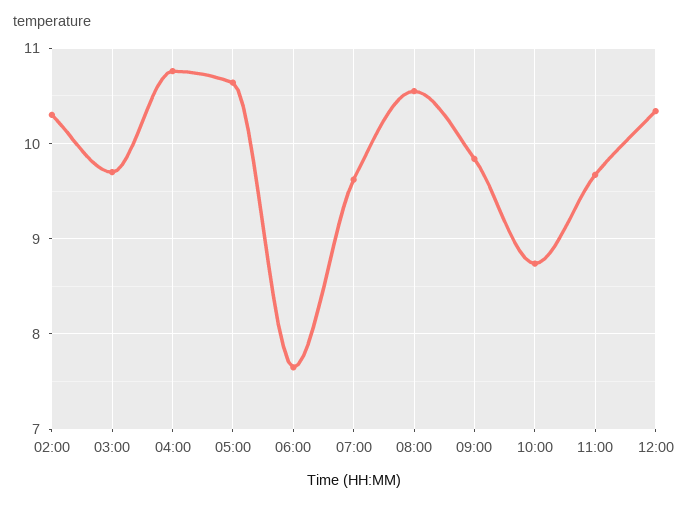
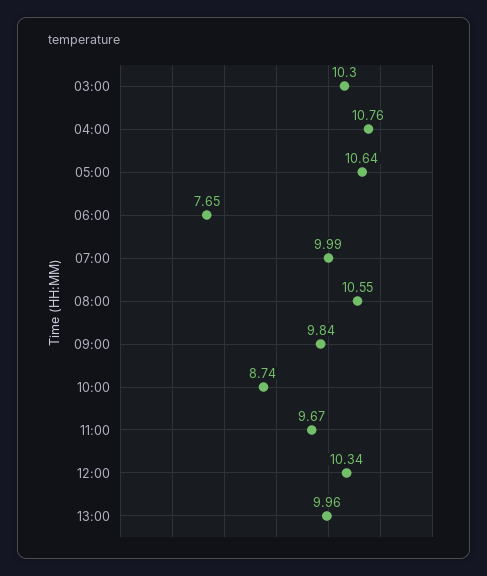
02:00: 10.3 -> none
03:00: 9.7 -> 10.3
07:00: 9.6 -> 9.99
13:00: none -> 9.96

